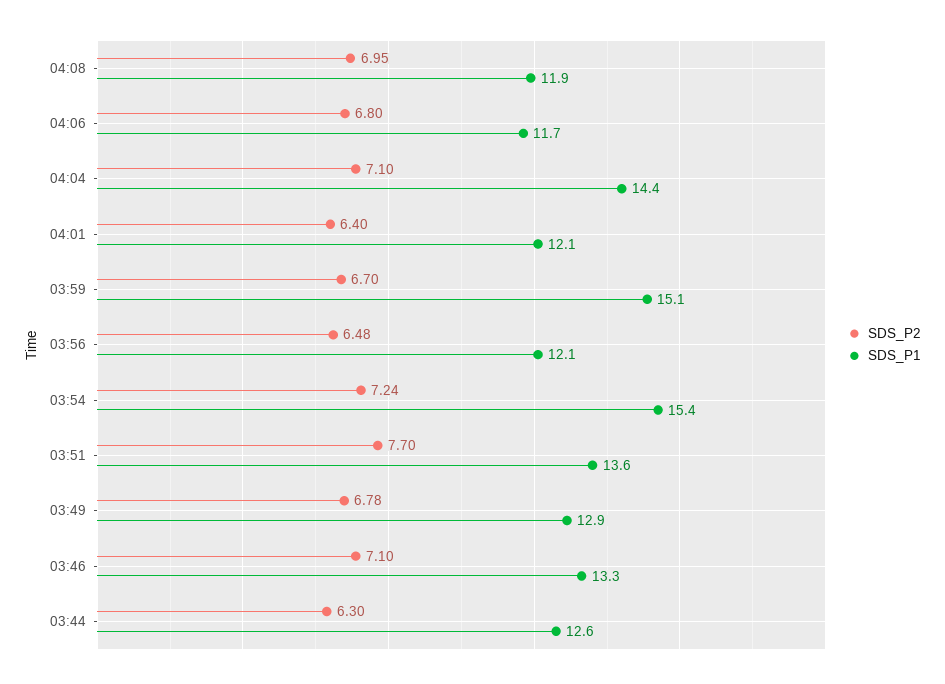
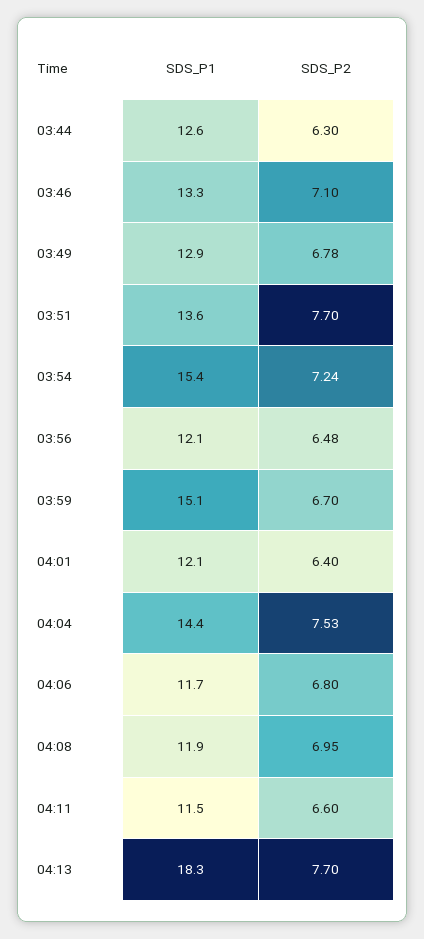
SDS_P2, 04:04: 7.1 -> 7.53
SDS_P1, 04:11: none -> 11.5
SDS_P2, 04:11: none -> 6.6
SDS_P1, 04:13: none -> 18.3
SDS_P2, 04:13: none -> 7.7

